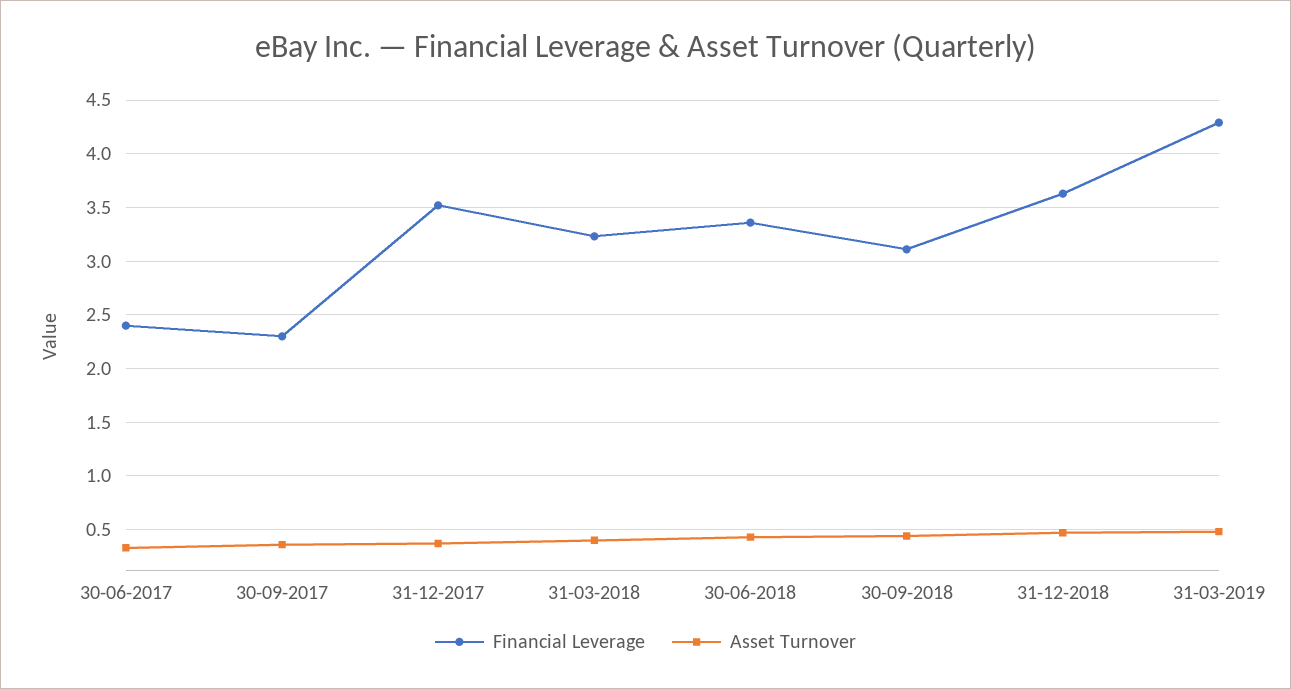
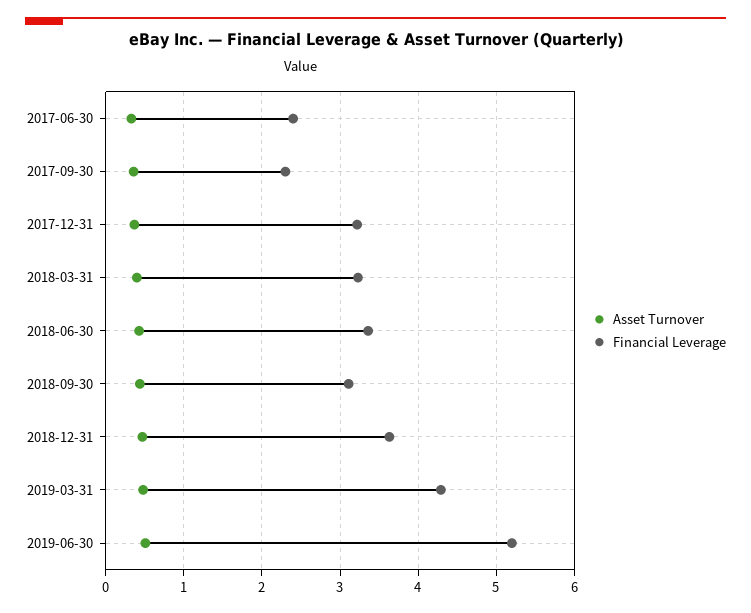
Financial Leverage, 31-12-2017: 3.5 -> 3.2
Asset Turnover, 2019-06-30: none -> 0.5
Financial Leverage, 2019-06-30: none -> 5.2

